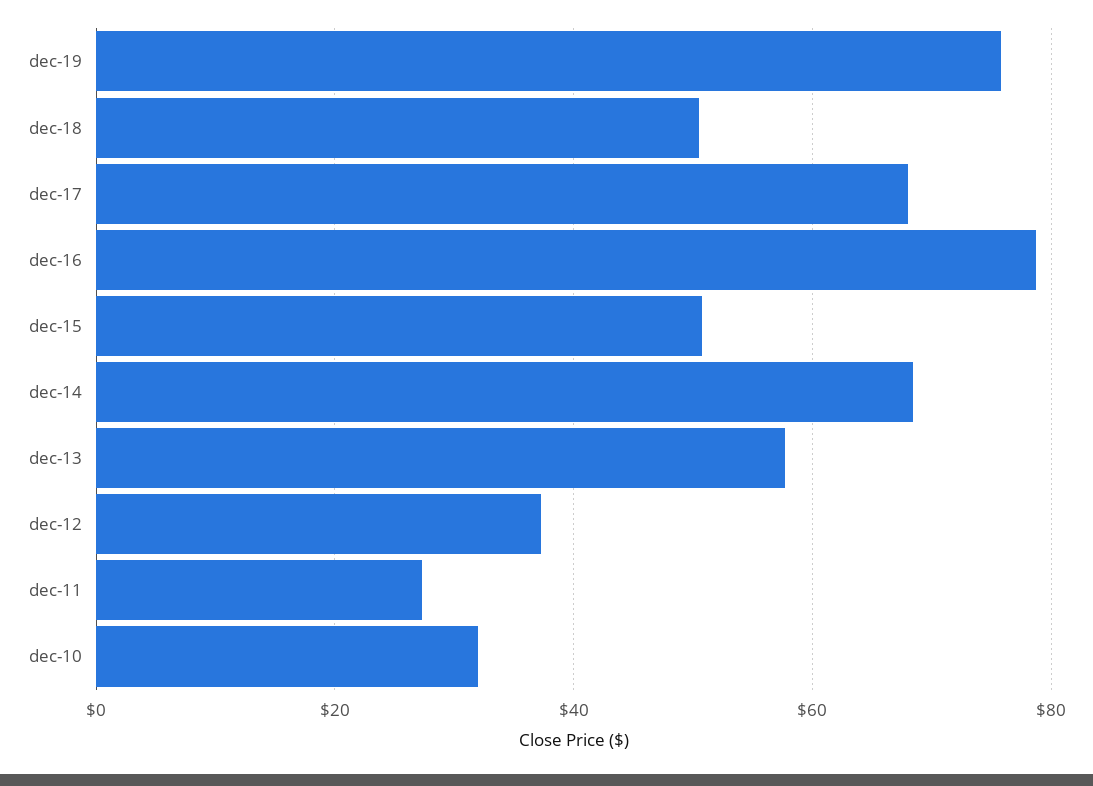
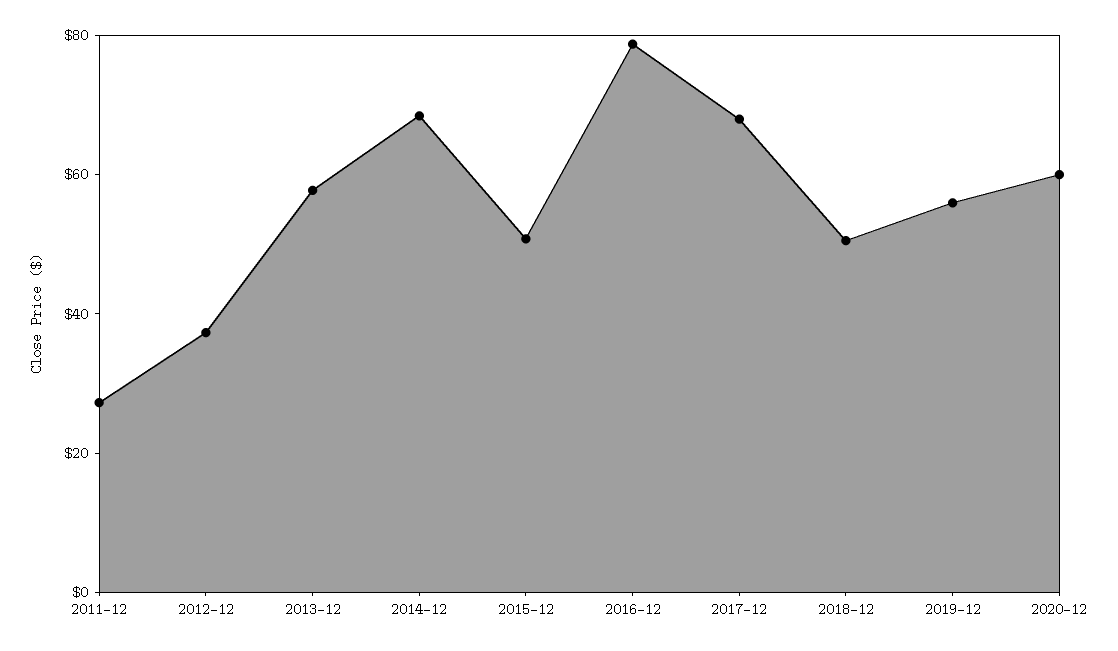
dec-19: 76 -> 55
dec-10: 32 -> none
2020-12: none -> 60

